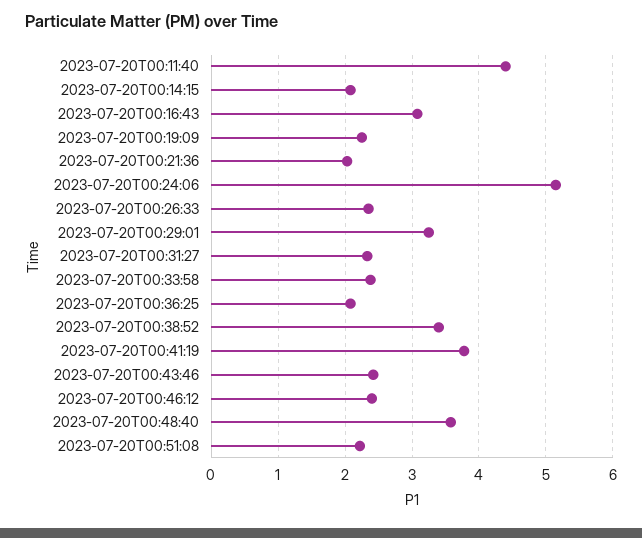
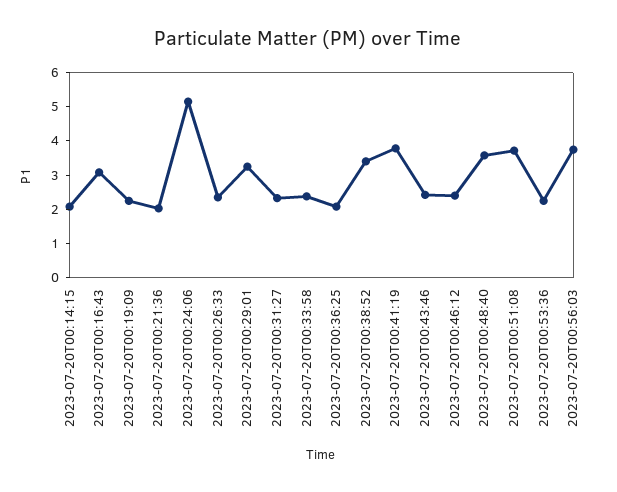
2023-07-20T00:11:40: 4.4 -> none
2023-07-20T00:51:08: 2.2 -> 3.75
2023-07-20T00:53:36: none -> 2.25
2023-07-20T00:56:03: none -> 3.75

